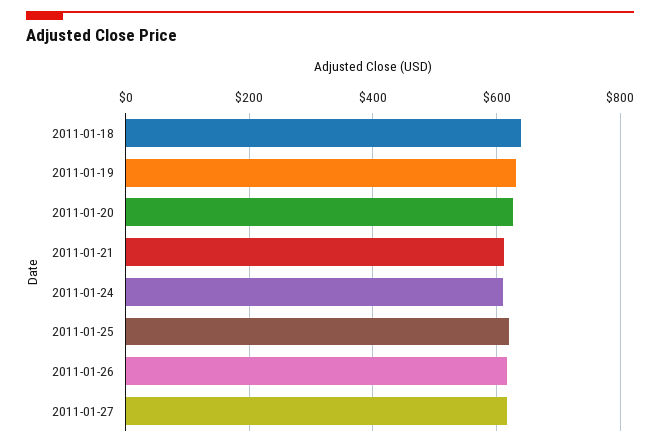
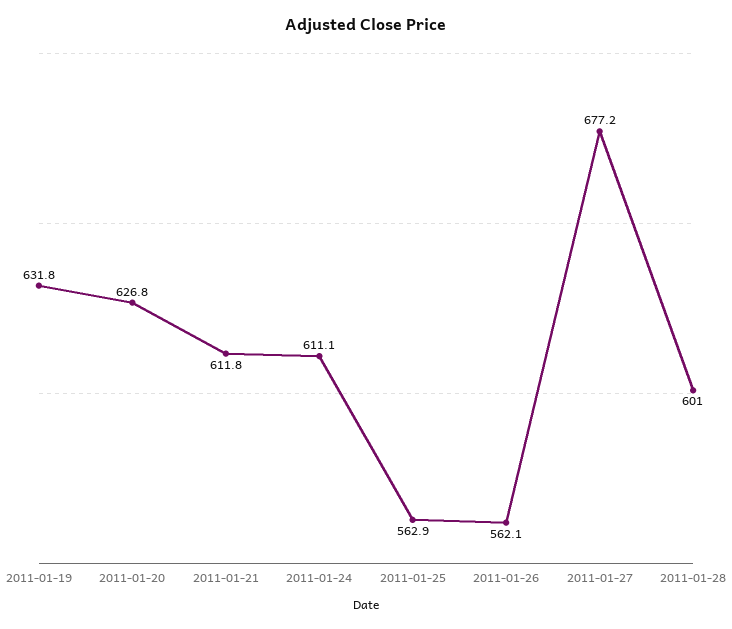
2011-01-18: 640 -> none
2011-01-25: 620 -> 562.9
2011-01-26: 620 -> 562.1
2011-01-27: 620 -> 677.2
2011-01-28: none -> 601

